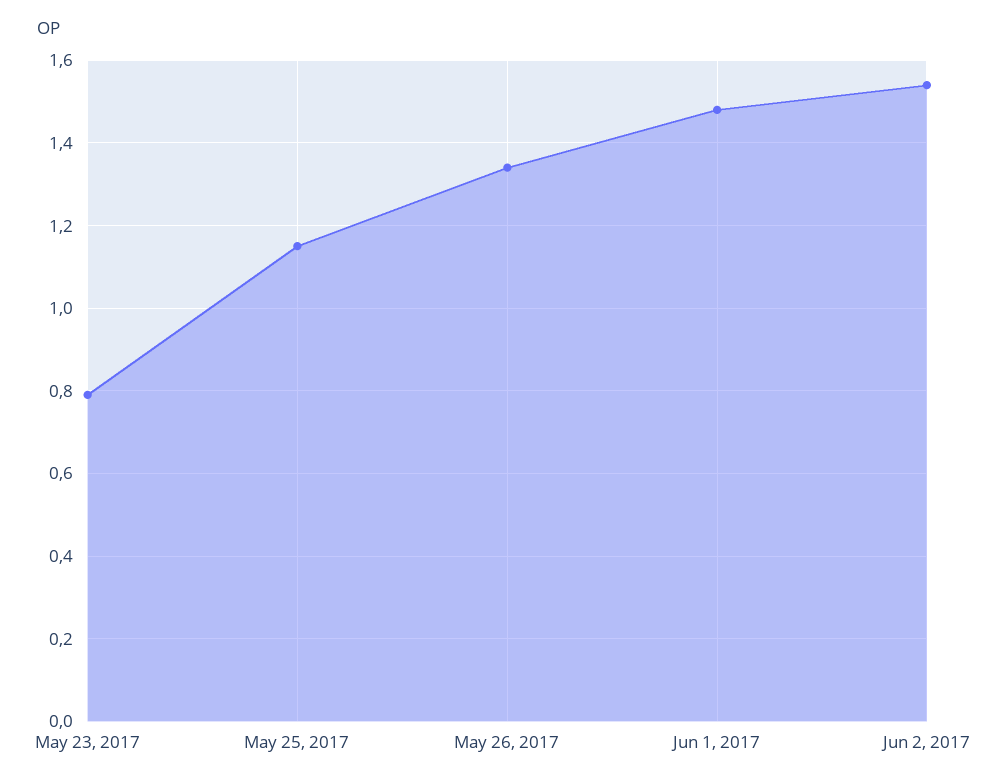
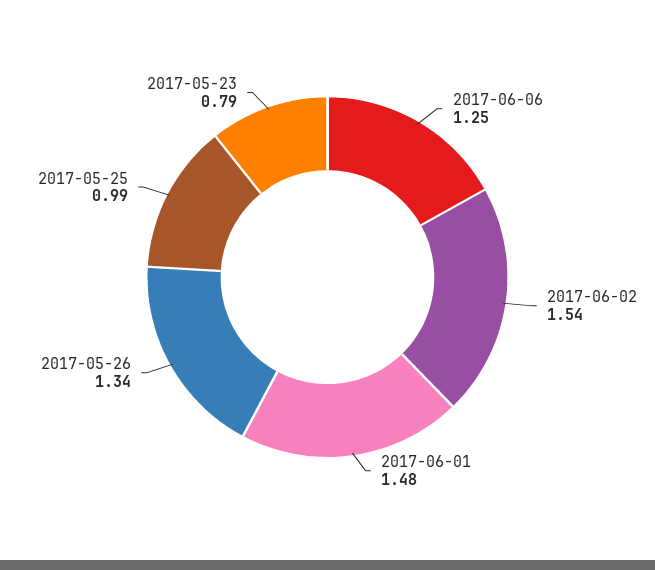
May 25, 2017: 1.15 -> 0.99
2017-06-06: none -> 1.25

